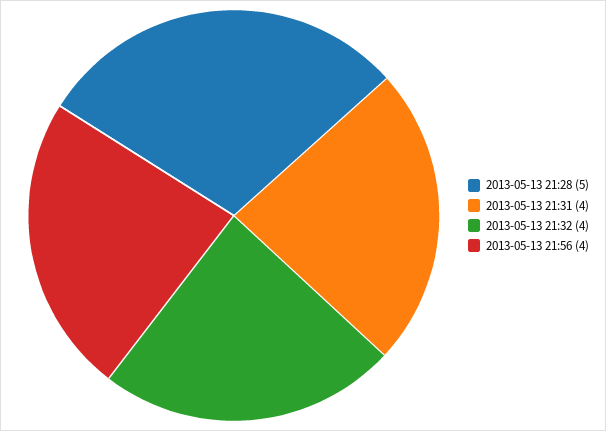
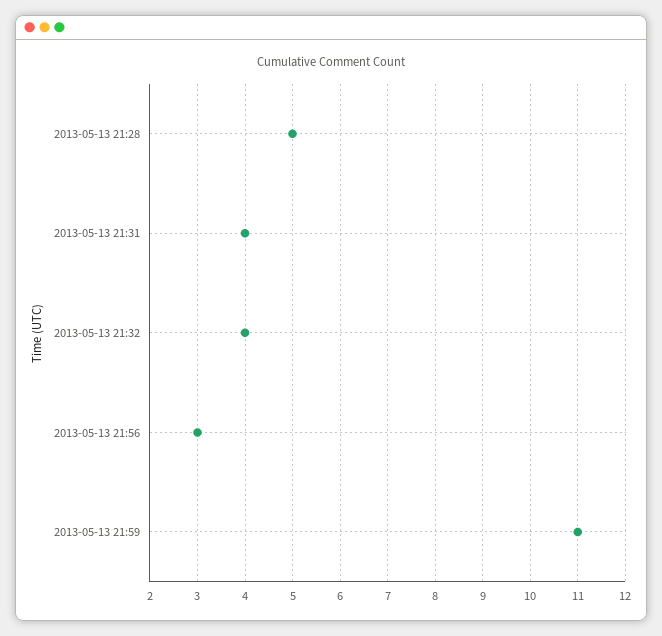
2013-05-13 21:56: 4 -> 3
2013-05-13 21:59: none -> 11

